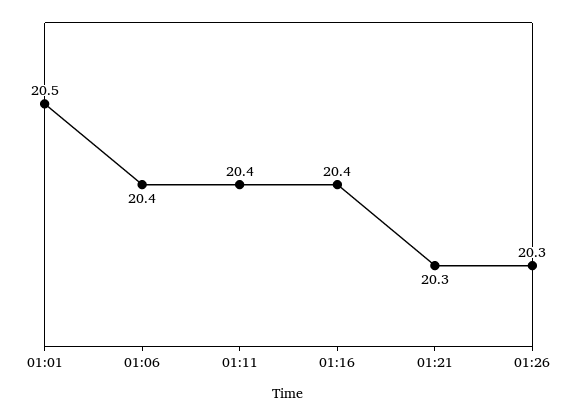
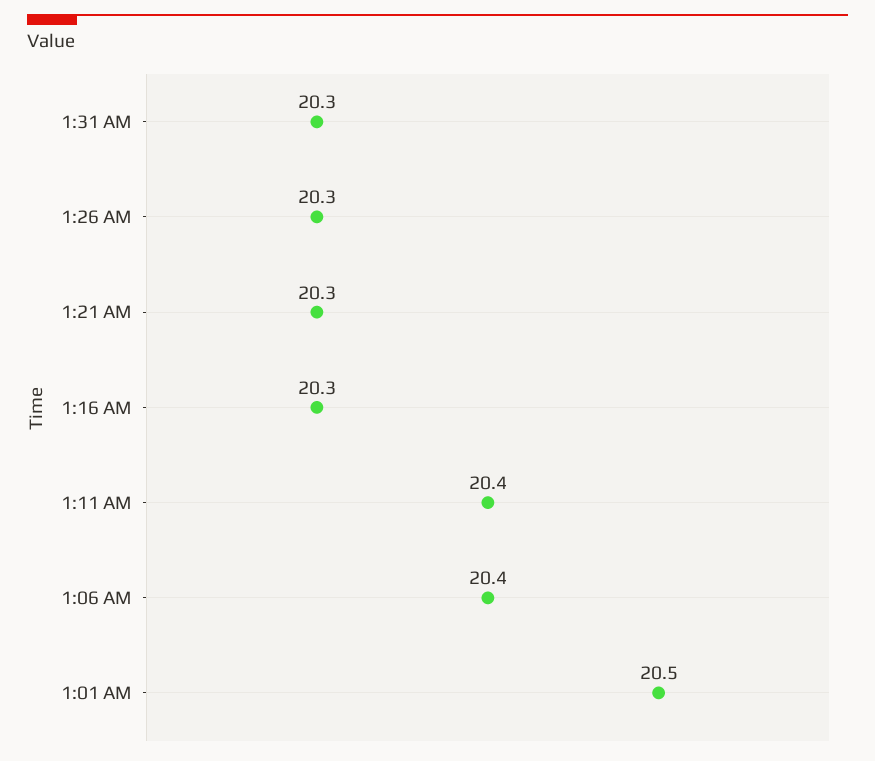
01:16: 20.4 -> 20.3
1:31 AM: none -> 20.3

